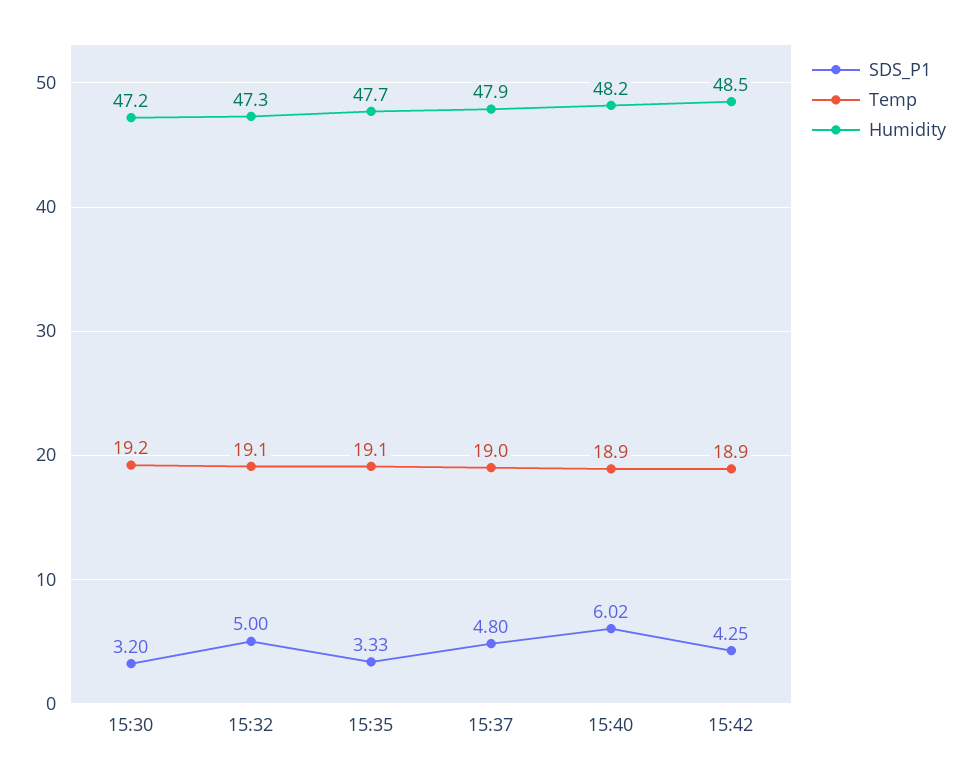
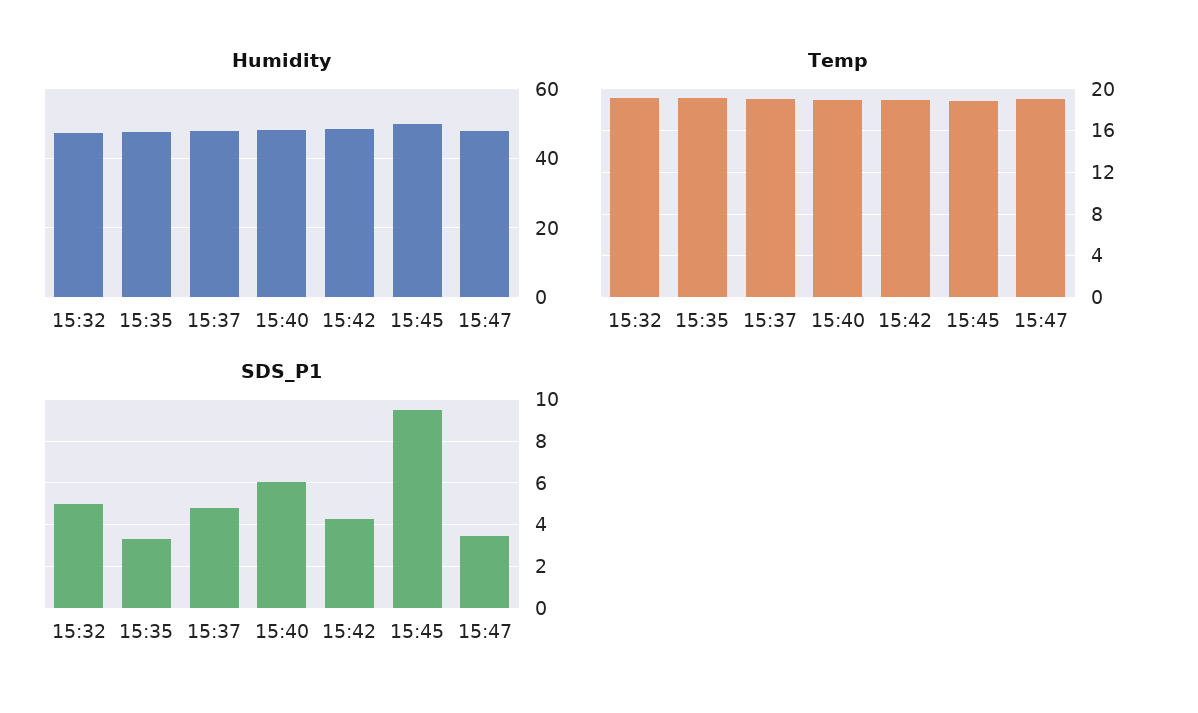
SDS_P1, 15:30: 3.2 -> none
Temp, 15:30: 19.2 -> none
Humidity, 15:30: 47.2 -> none
Humidity, 15:45: none -> 50
Humidity, 15:47: none -> 48
Temp, 15:45: none -> 19
Temp, 15:47: none -> 19
SDS_P1, 15:45: none -> 9.5
SDS_P1, 15:47: none -> 3.5

